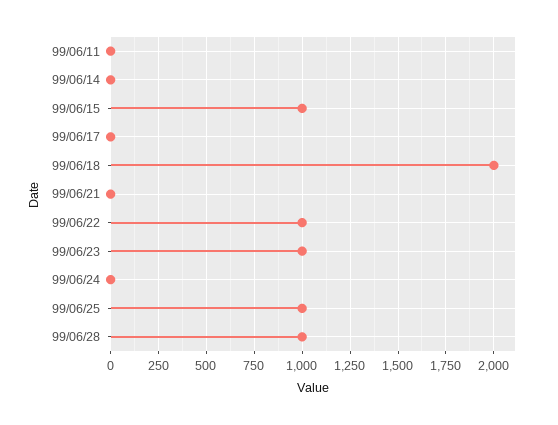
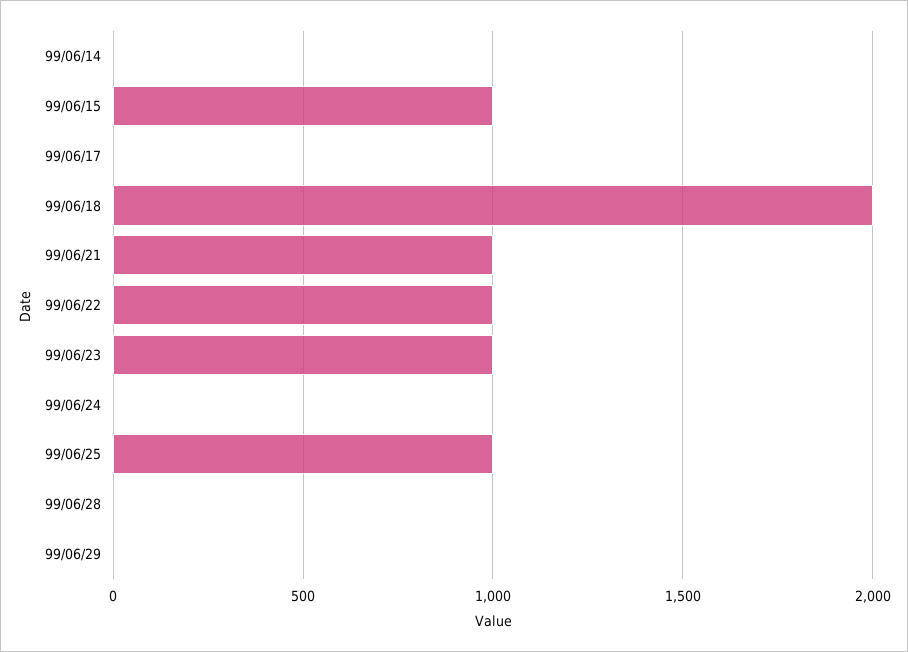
99/06/11: 0 -> none
99/06/21: 0 -> 1000
99/06/28: 1000 -> 0
99/06/29: none -> 0

